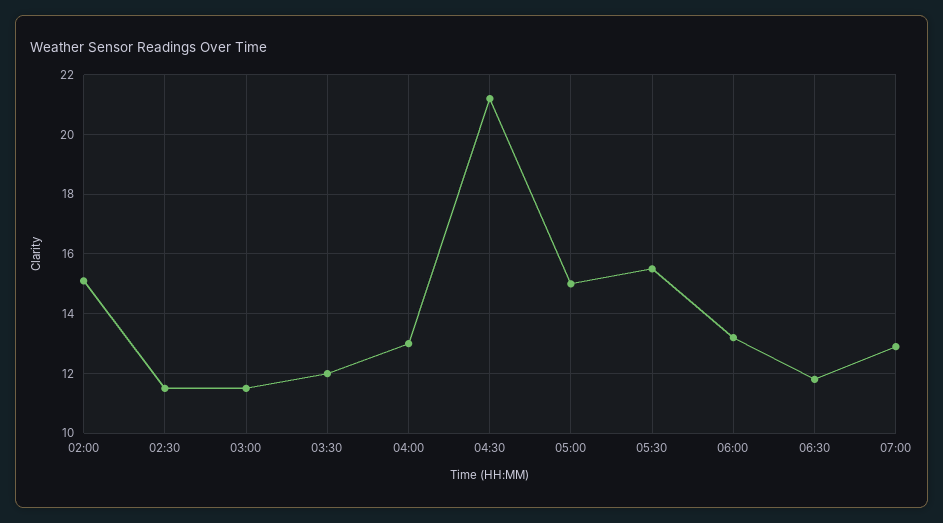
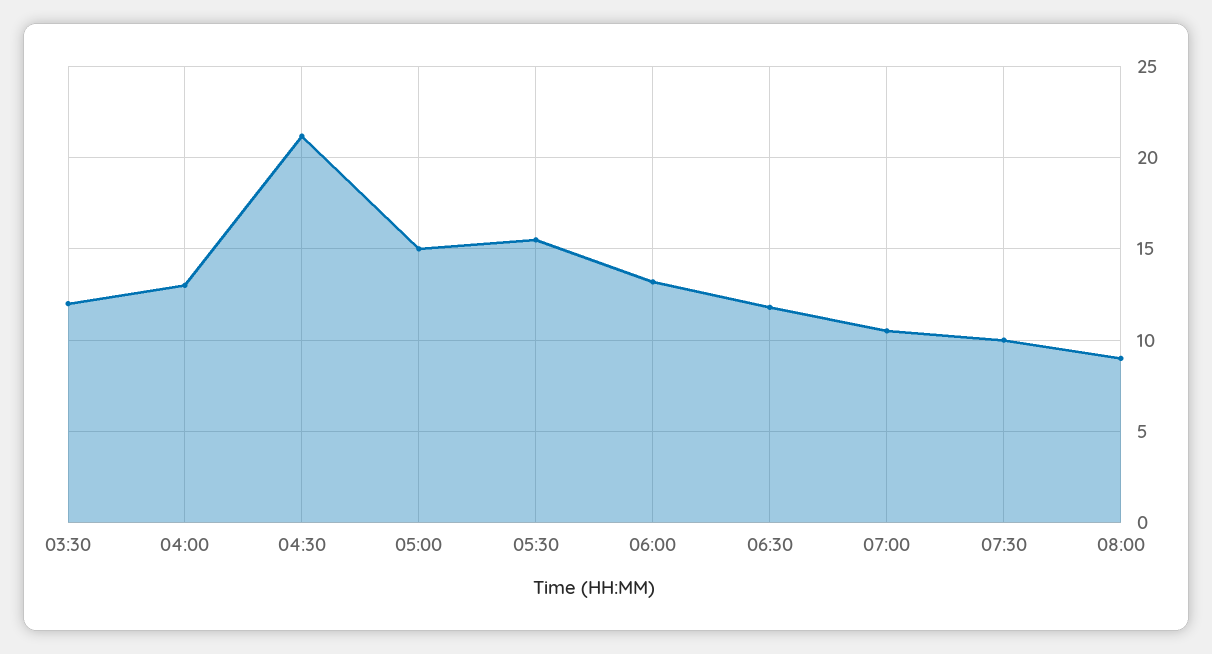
02:00: 15 -> none
02:30: 11.5 -> none
03:00: 11.5 -> none
07:00: 13 -> 10.5
07:30: none -> 10
08:00: none -> 9

